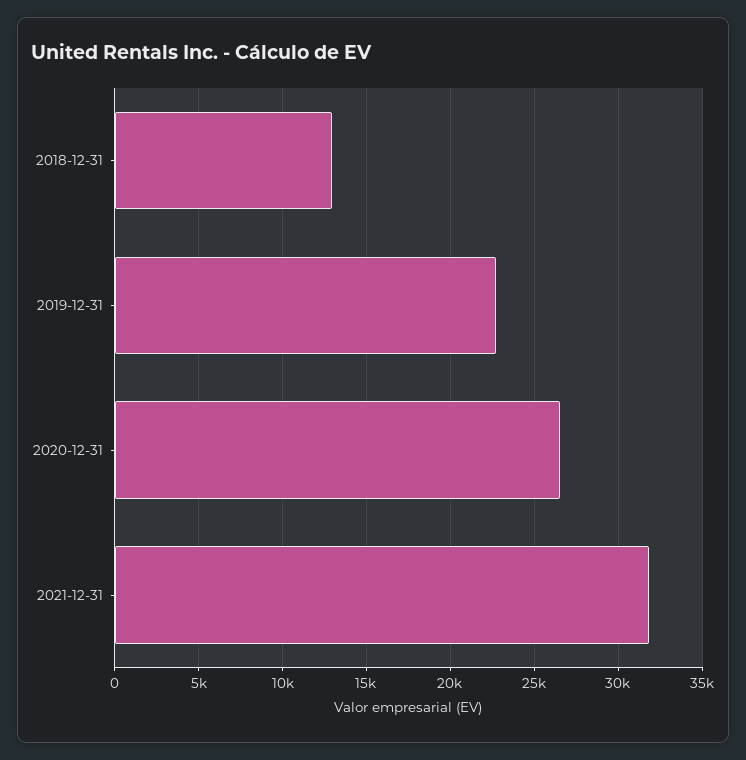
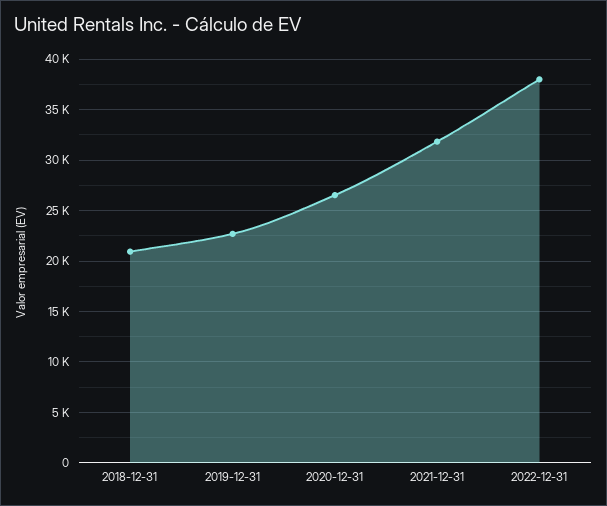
2018-12-31: 13000 -> 21000
2022-12-31: none -> 38000

